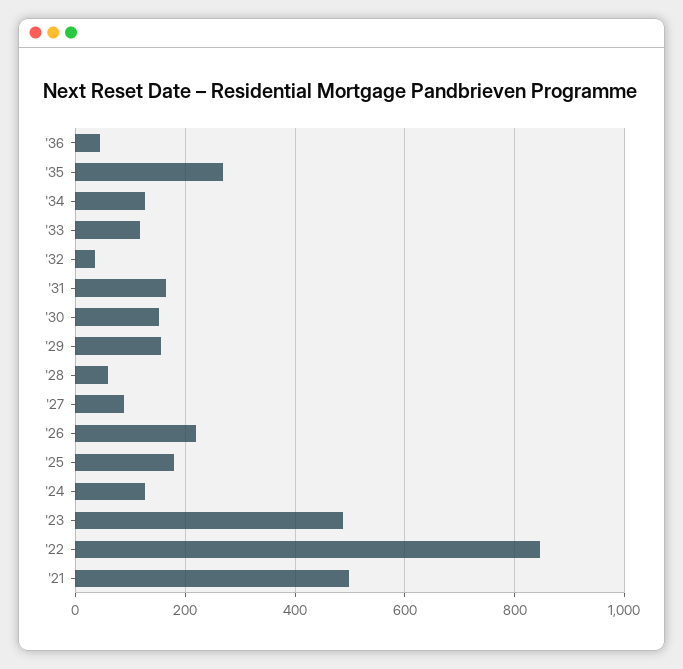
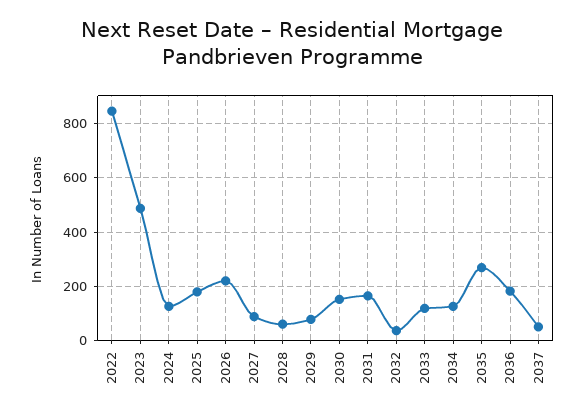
'36: 40 -> 175
'29: 160 -> 75
'21: 500 -> none
2037: none -> 50

